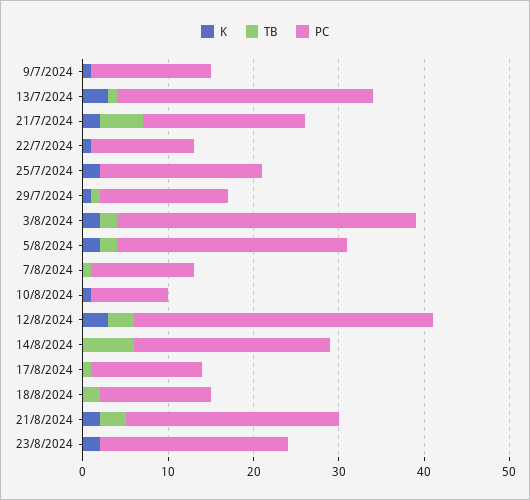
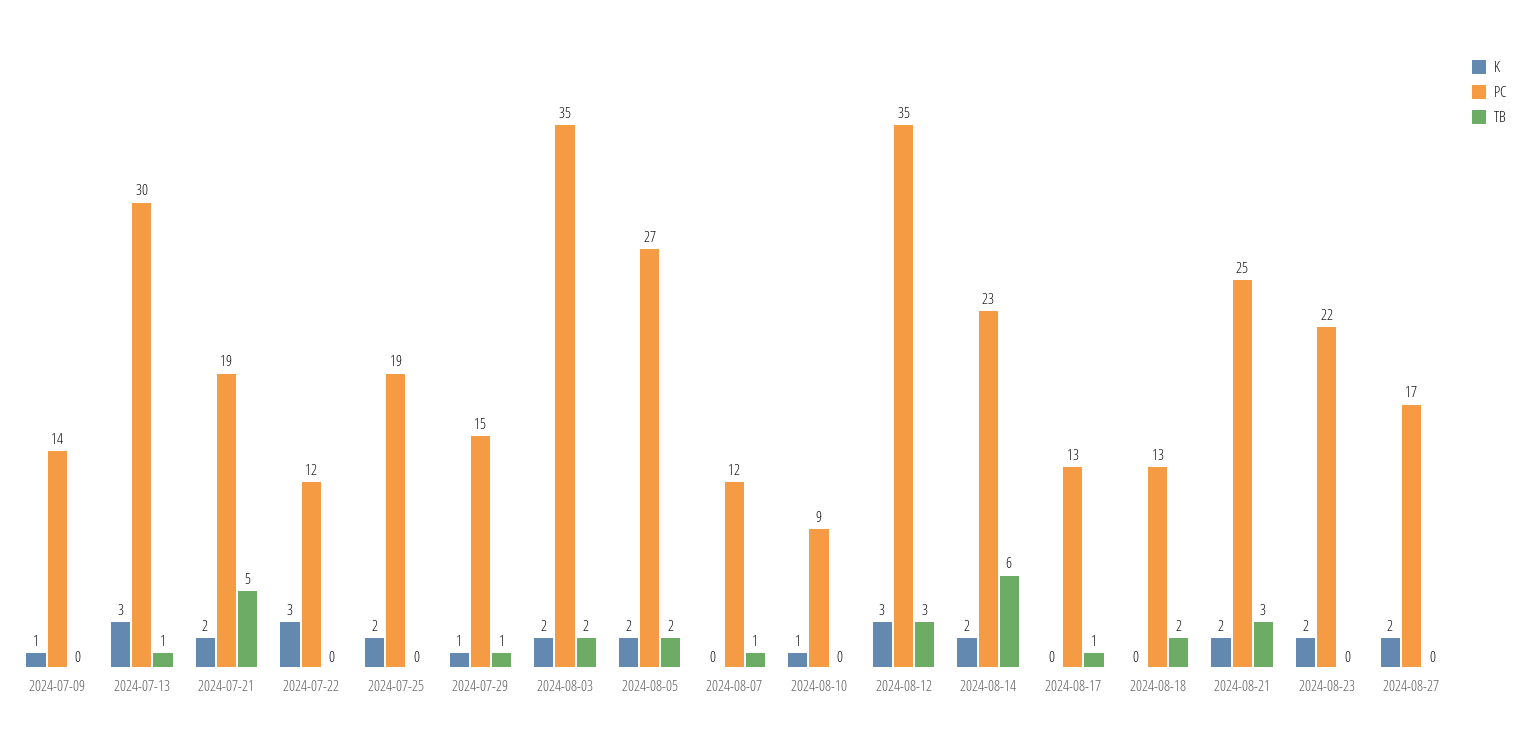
K, 22/7/2024: 1 -> 3
K, 14/8/2024: 0 -> 2
K, 2024-08-27: none -> 2
PC, 2024-08-27: none -> 17
TB, 2024-08-27: none -> 0

